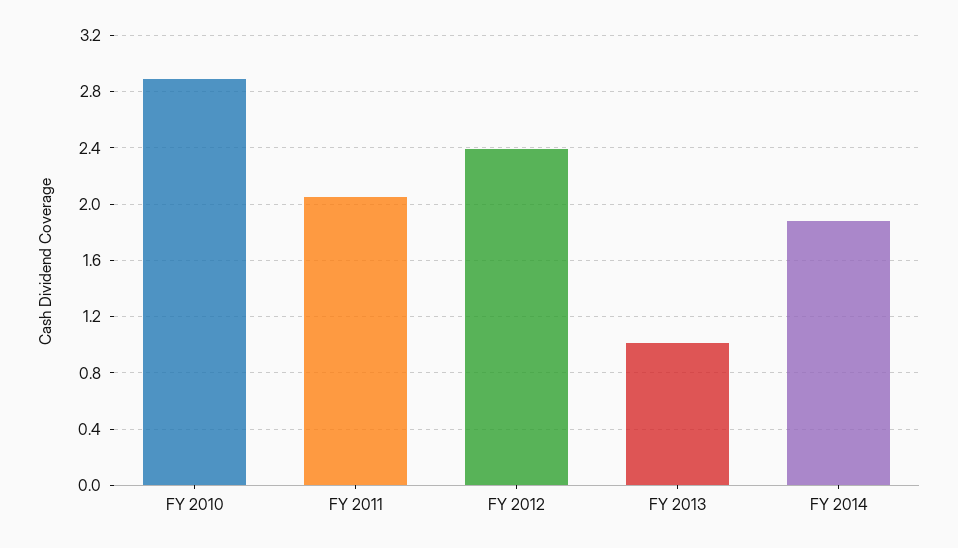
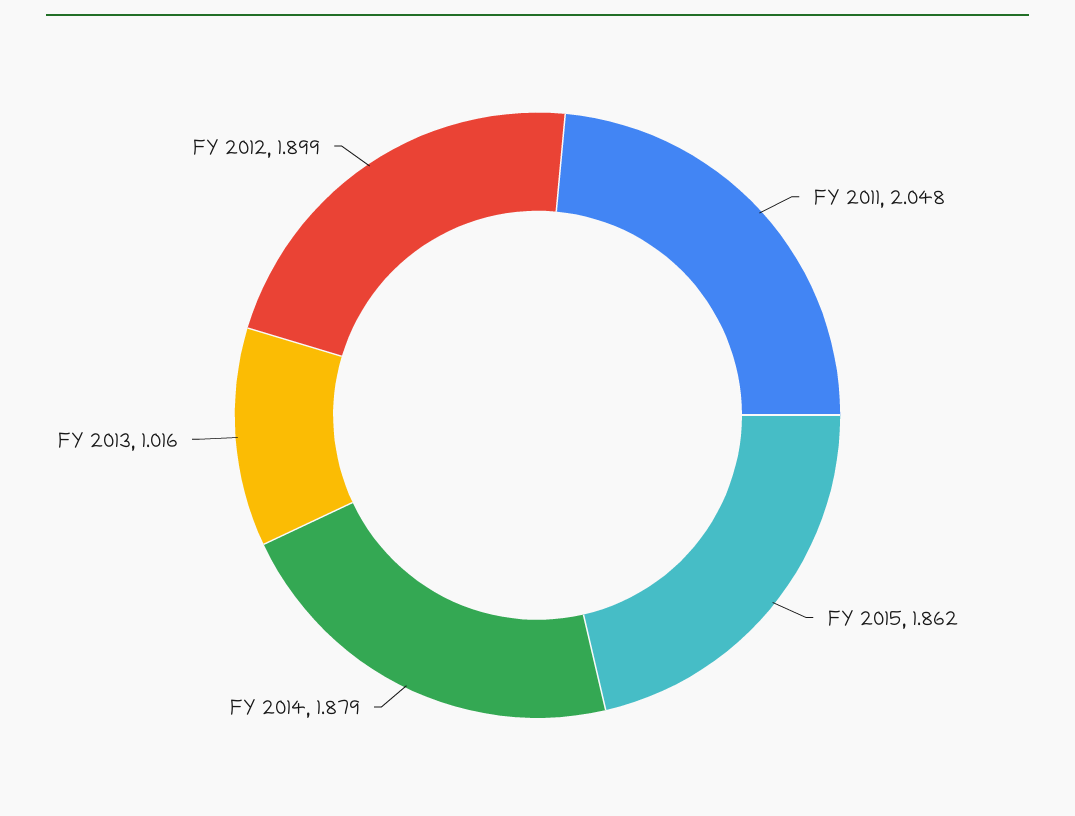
FY 2010: 2.9 -> none
FY 2012: 2.4 -> 1.899
FY 2015: none -> 1.862

